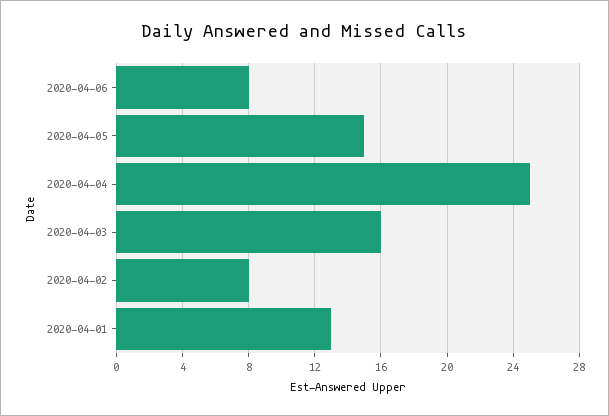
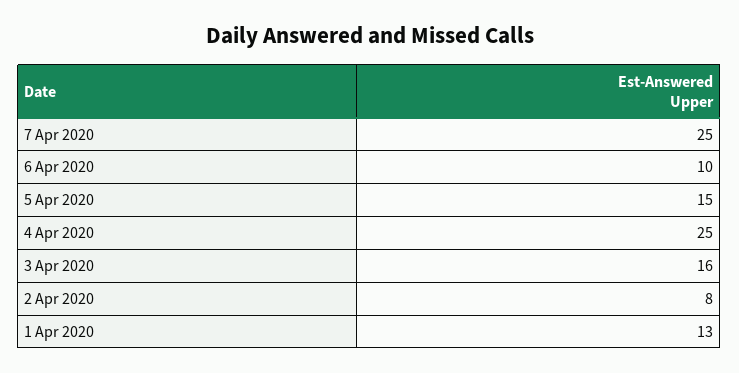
2020-04-06: 8 -> 10
7 Apr 2020: none -> 25

